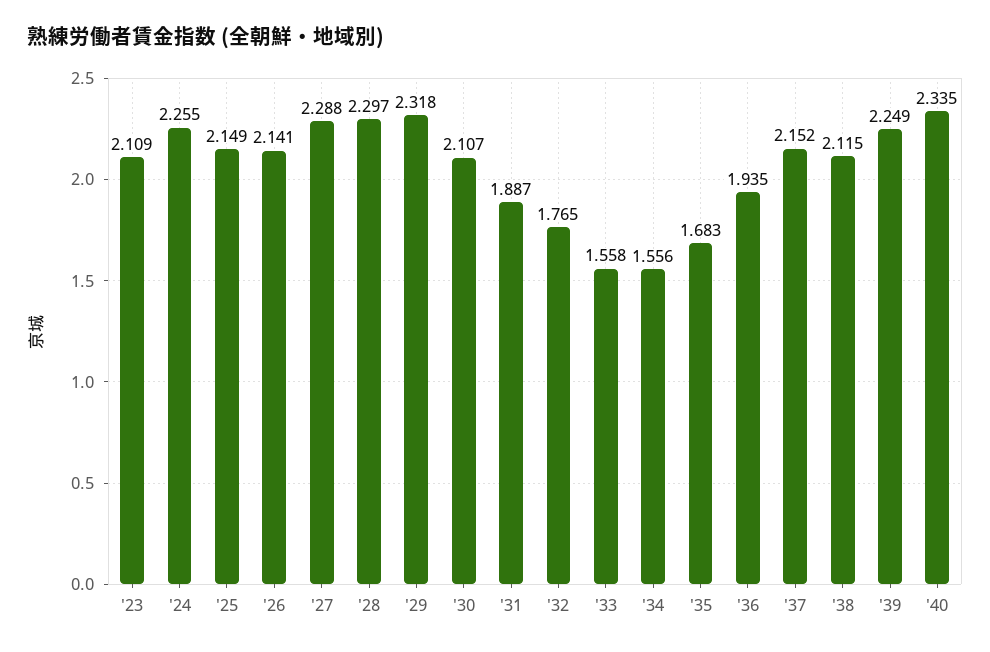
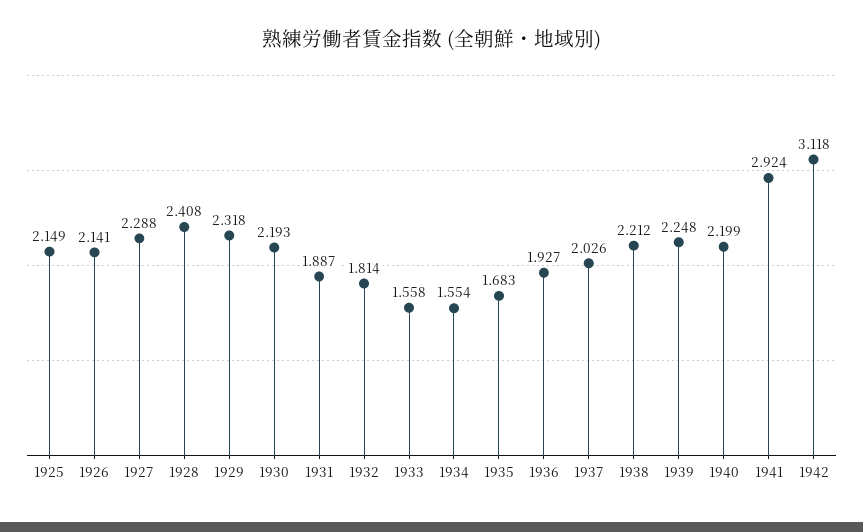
'23: 2.109 -> none
'24: 2.255 -> none
'28: 2.297 -> 2.408
'30: 2.107 -> 2.193
'32: 1.765 -> 1.814
'34: 1.556 -> 1.554
'36: 1.935 -> 1.927
'37: 2.152 -> 2.026
'38: 2.115 -> 2.212
'39: 2.249 -> 2.248
'40: 2.335 -> 2.199
1941: none -> 2.924
1942: none -> 3.118

